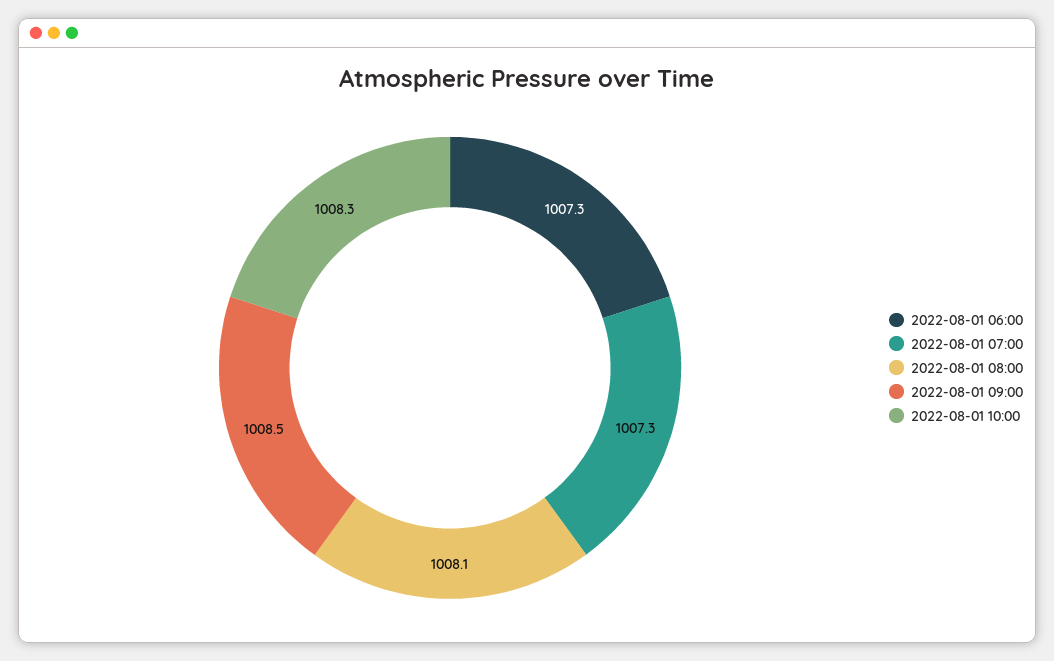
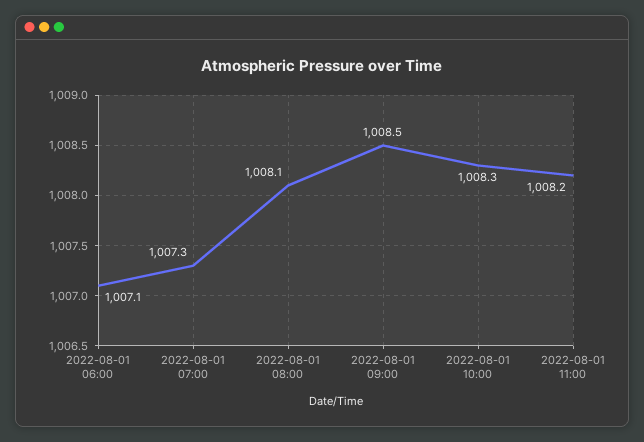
2022-08-01 06:00: 1007.3 -> 1007.1
2022-08-01 11:00: none -> 1008.2

